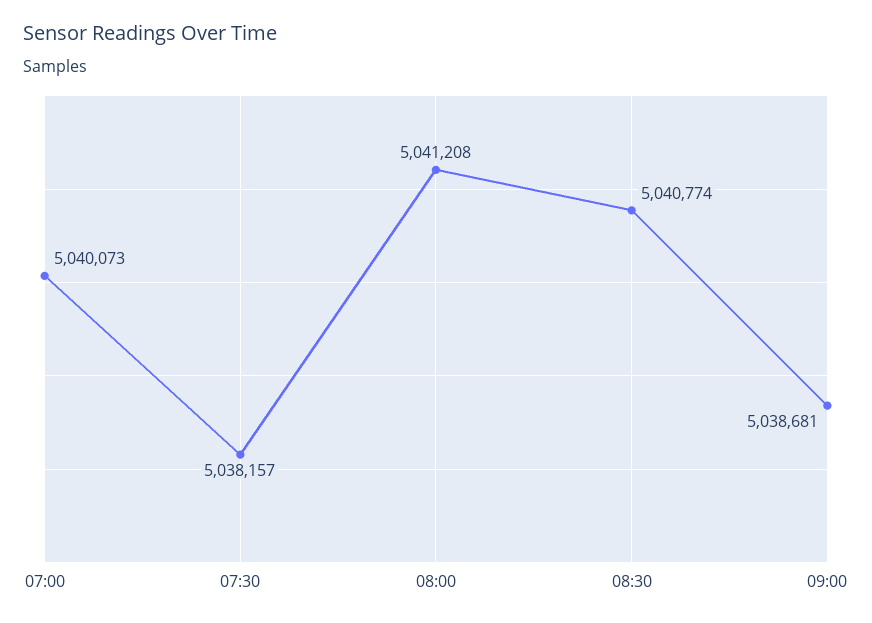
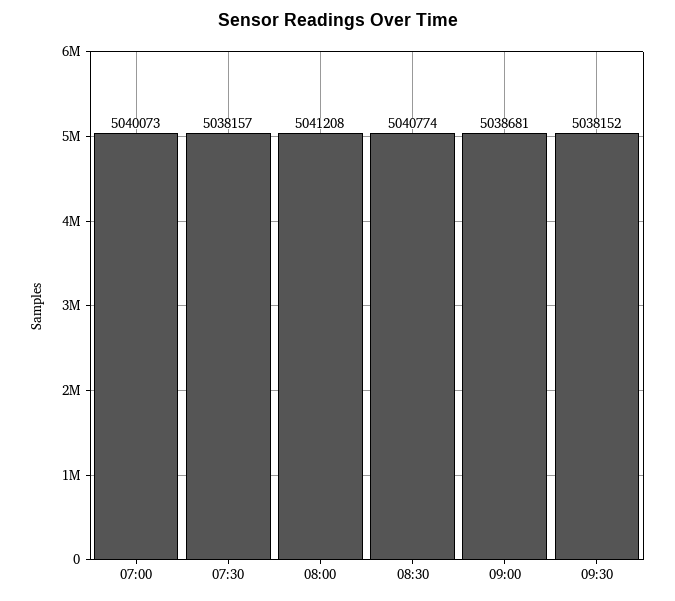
09:30: none -> 5038152

